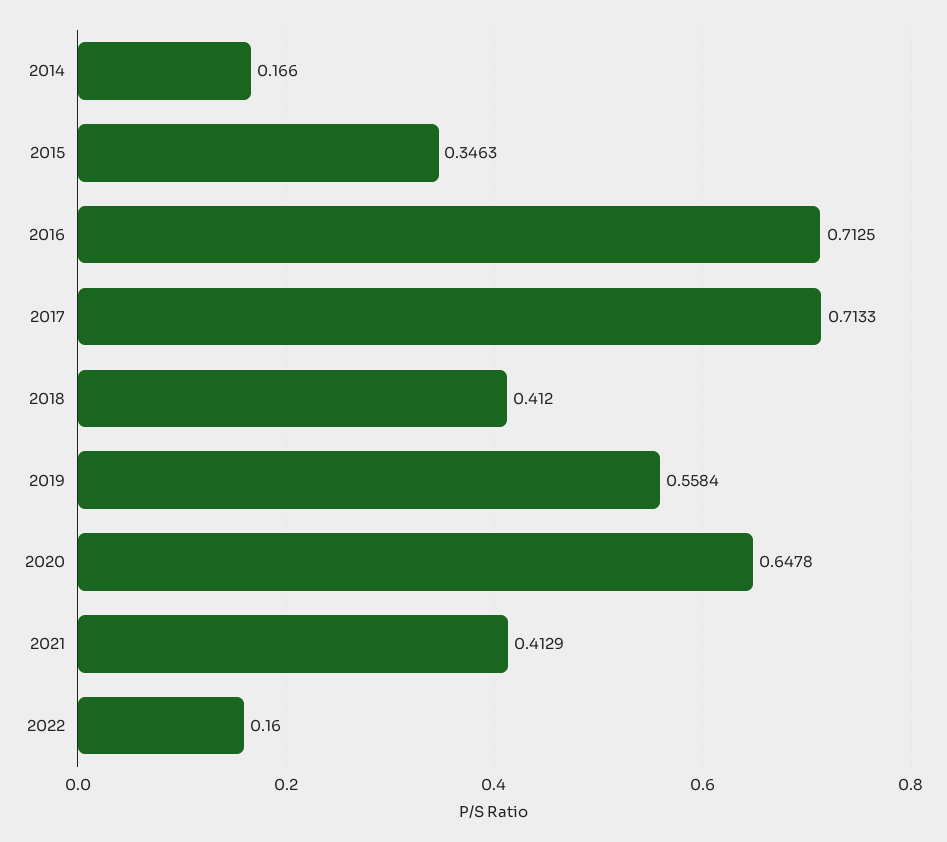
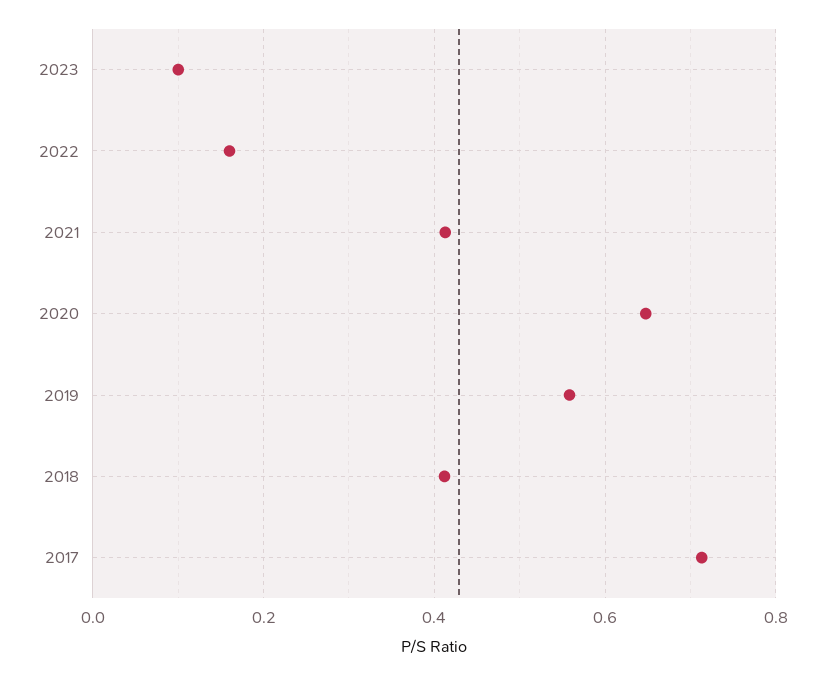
2014: 0.166 -> none
2015: 0.3463 -> none
2016: 0.7125 -> none
2023: none -> 0.1

